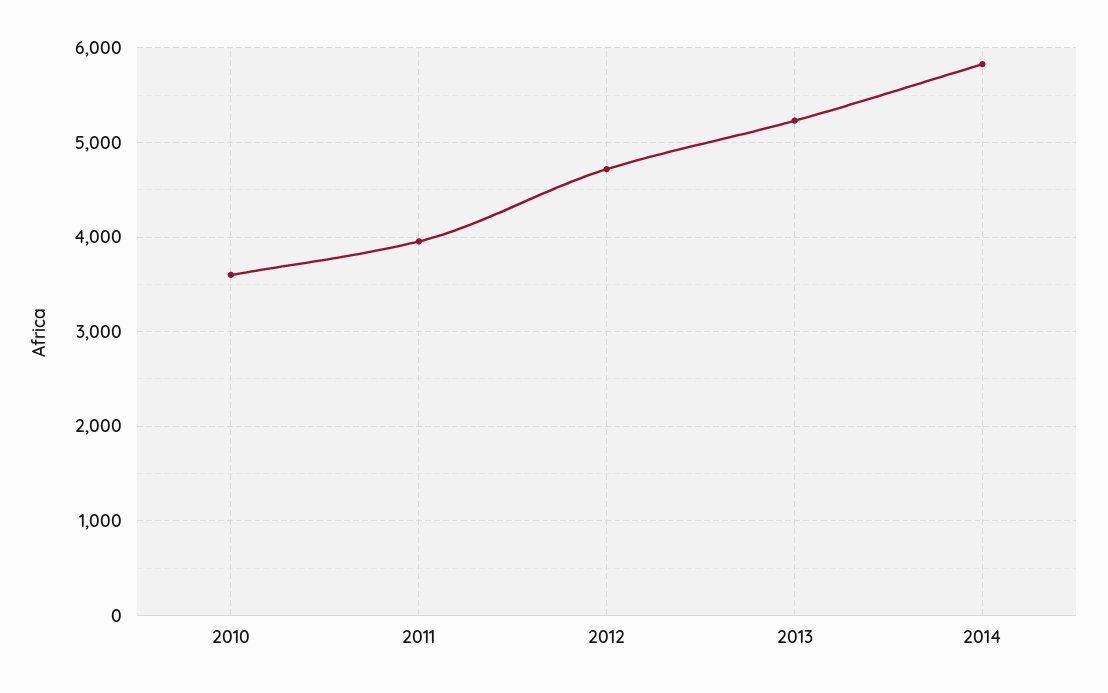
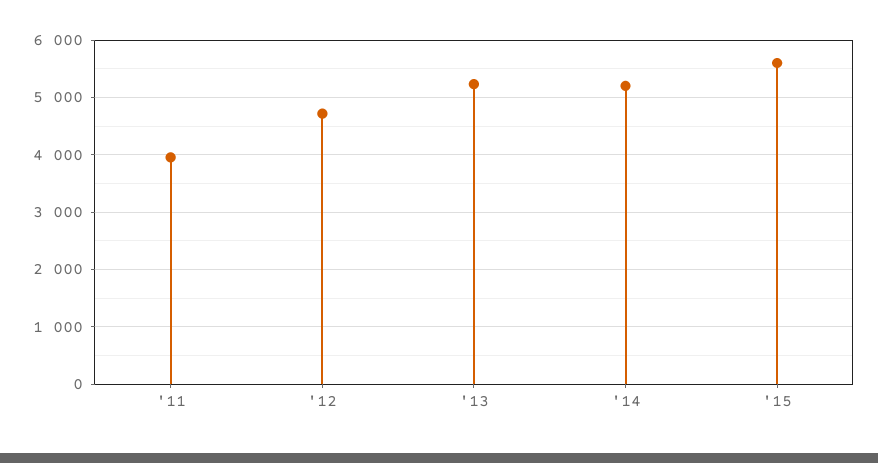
2010: 3600 -> none
2014: 5800 -> 5200
'15: none -> 5600

